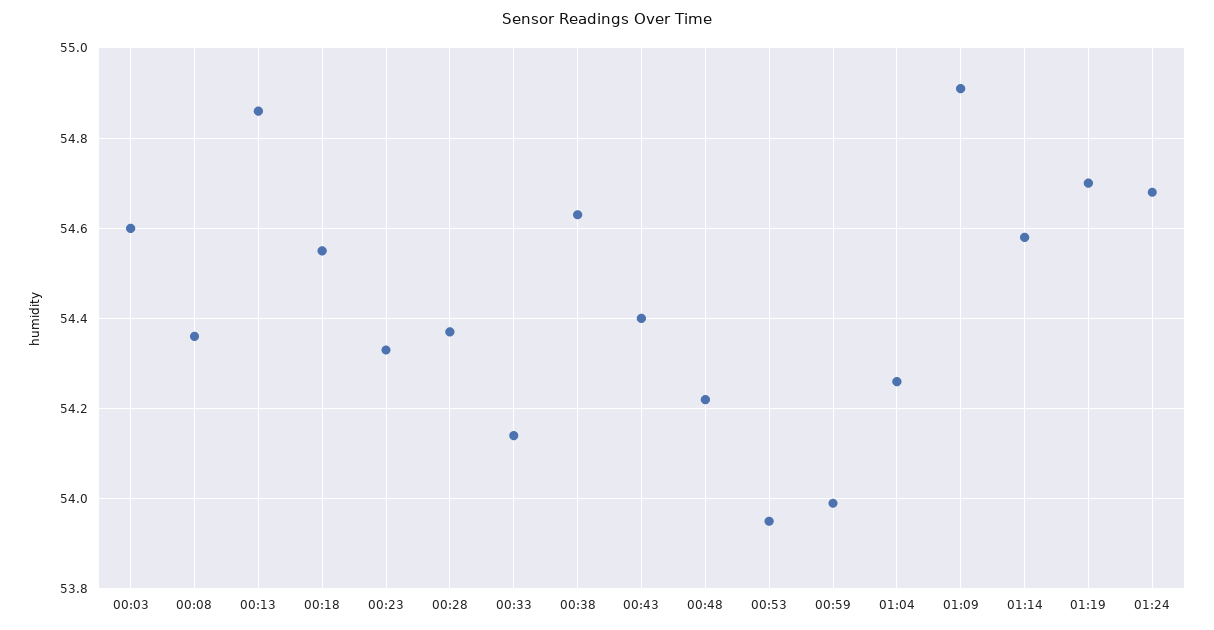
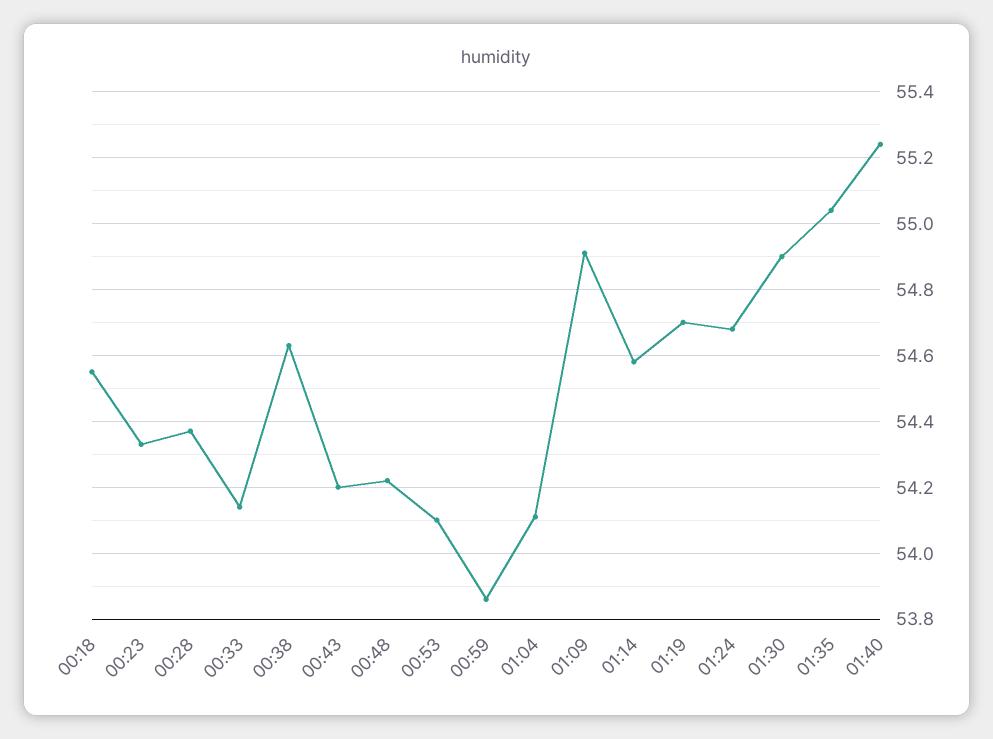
00:03: 54.6 -> none
00:08: 54.35 -> none
00:13: 54.85 -> none
00:43: 54.4 -> 54.2
00:53: 53.95 -> 54.1
00:59: 54 -> 53.85
01:04: 54.25 -> 54.1
01:30: none -> 54.9
01:35: none -> 55.05
01:40: none -> 55.25

